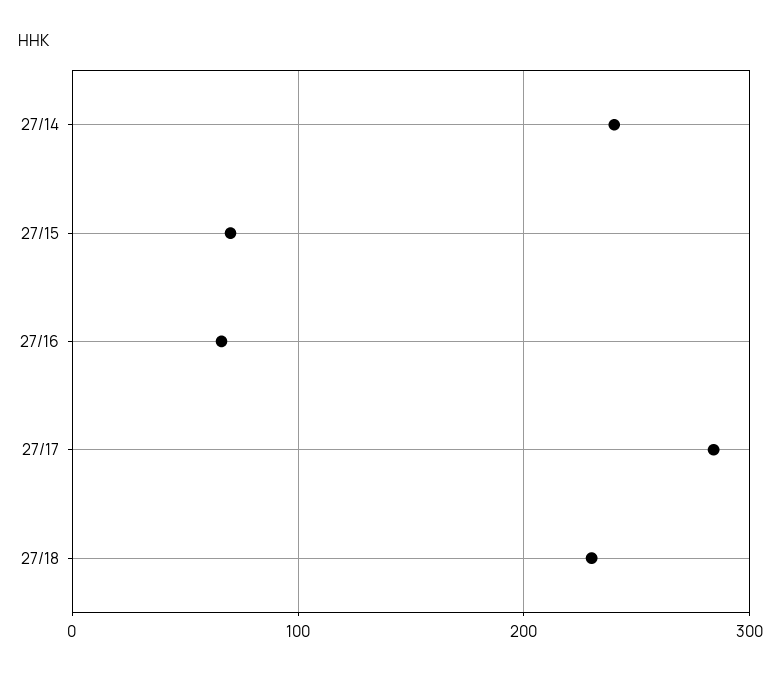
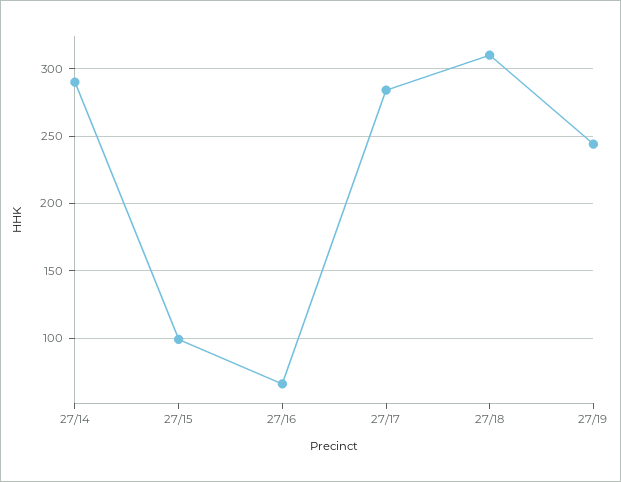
27/14: 240 -> 290
27/15: 70 -> 100
27/18: 230 -> 310
27/19: none -> 245

